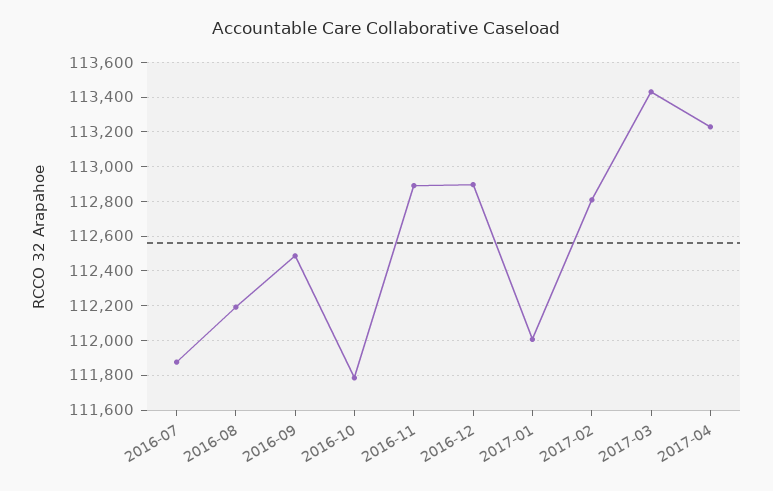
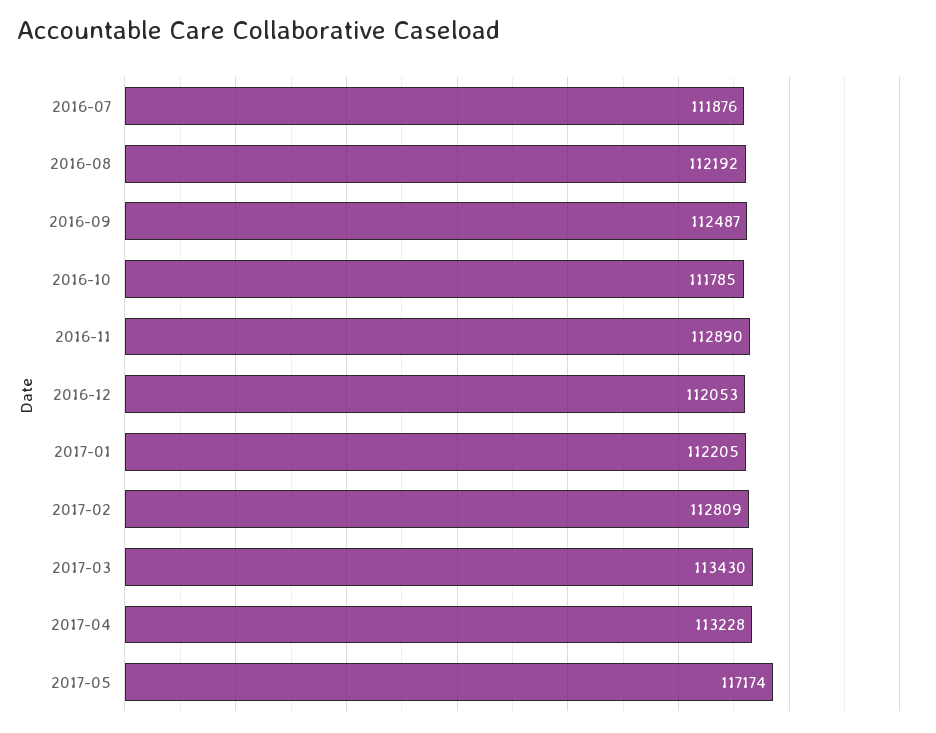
2016-12: 112900 -> 112053
2017-01: 112000 -> 112205
2017-05: none -> 117174

